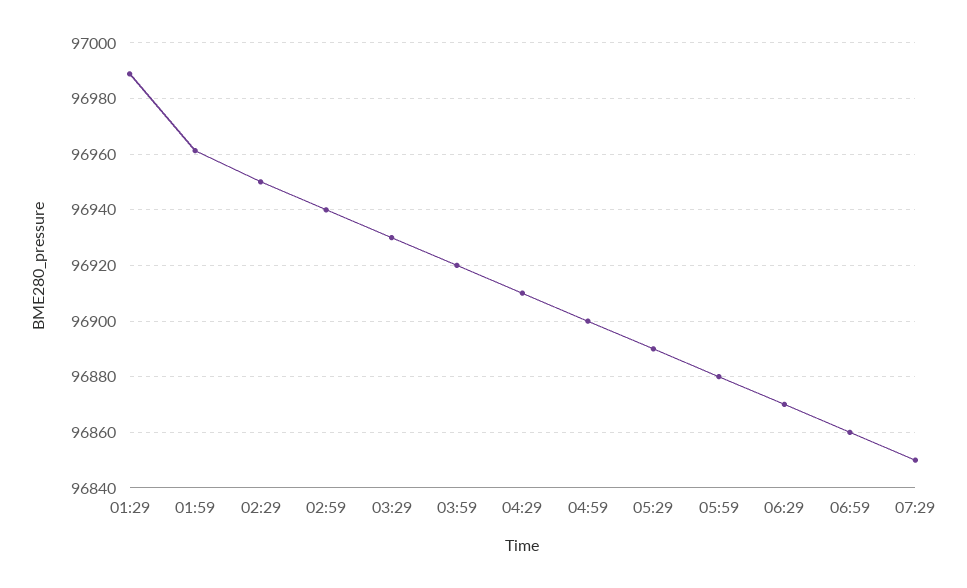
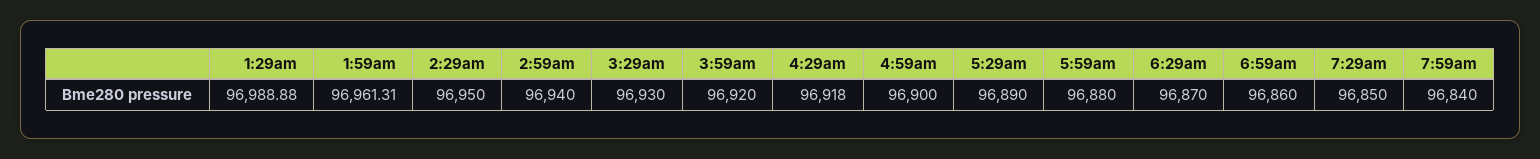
04:29: 96910 -> 96918
7:59am: none -> 96840

